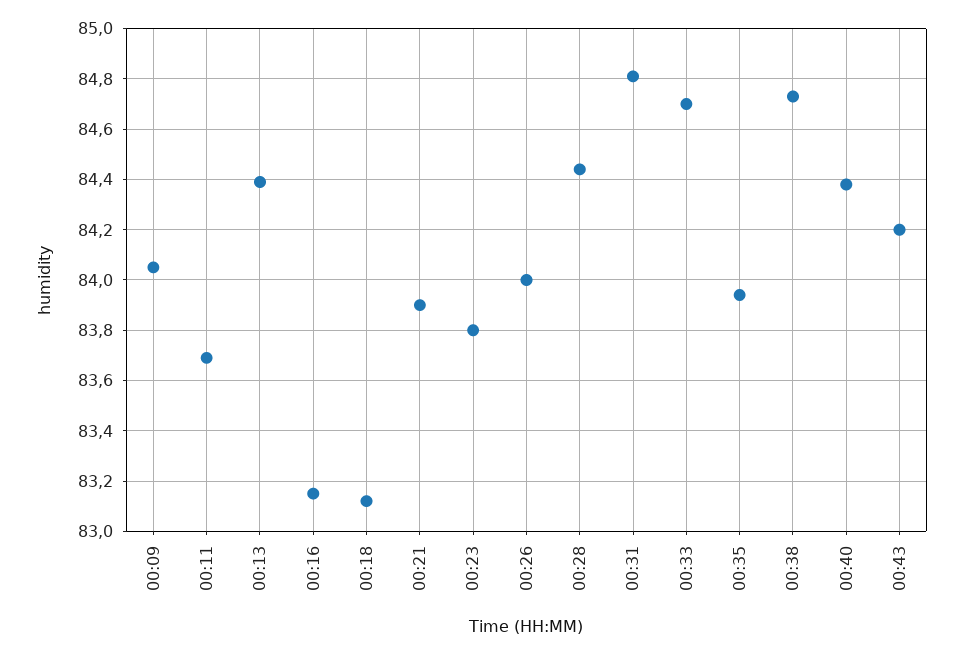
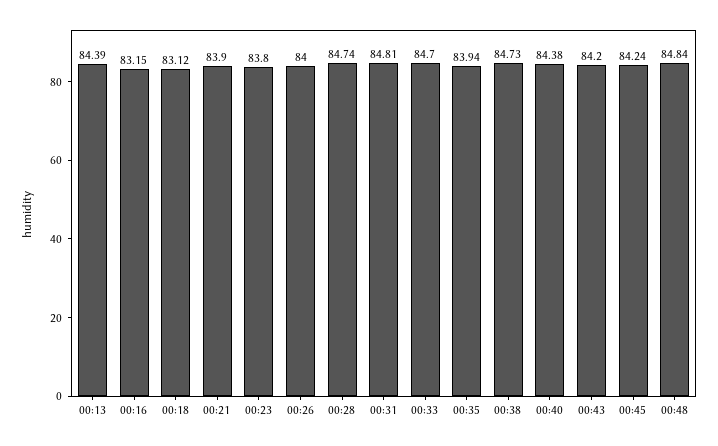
00:09: 84.05 -> none
00:11: 83.7 -> none
00:28: 84.45 -> 84.74
00:45: none -> 84.24
00:48: none -> 84.84

